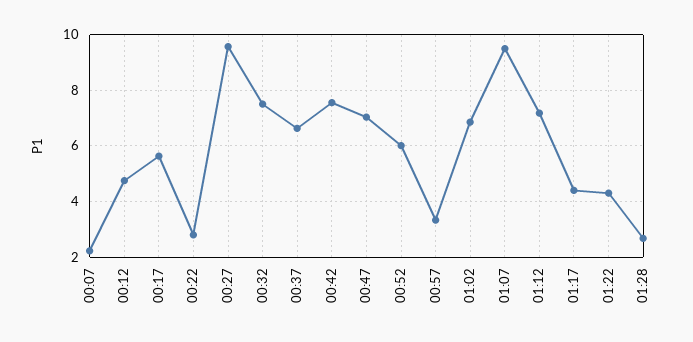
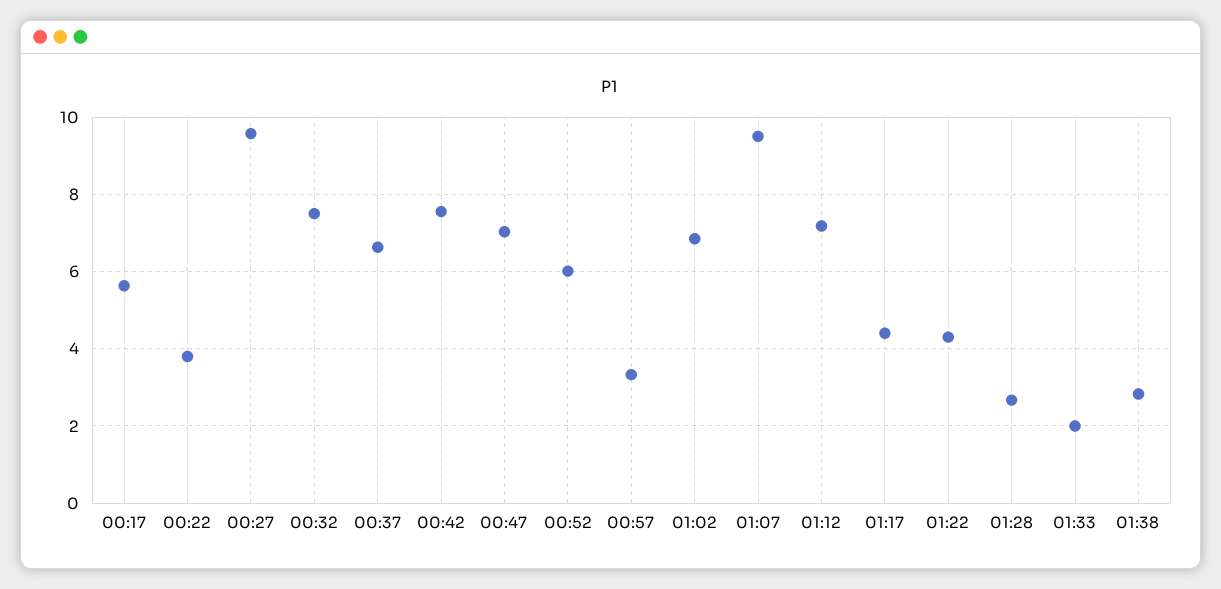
00:07: 2.25 -> none
00:12: 4.75 -> none
00:22: 2.75 -> 3.8
01:33: none -> 2
01:38: none -> 2.8

